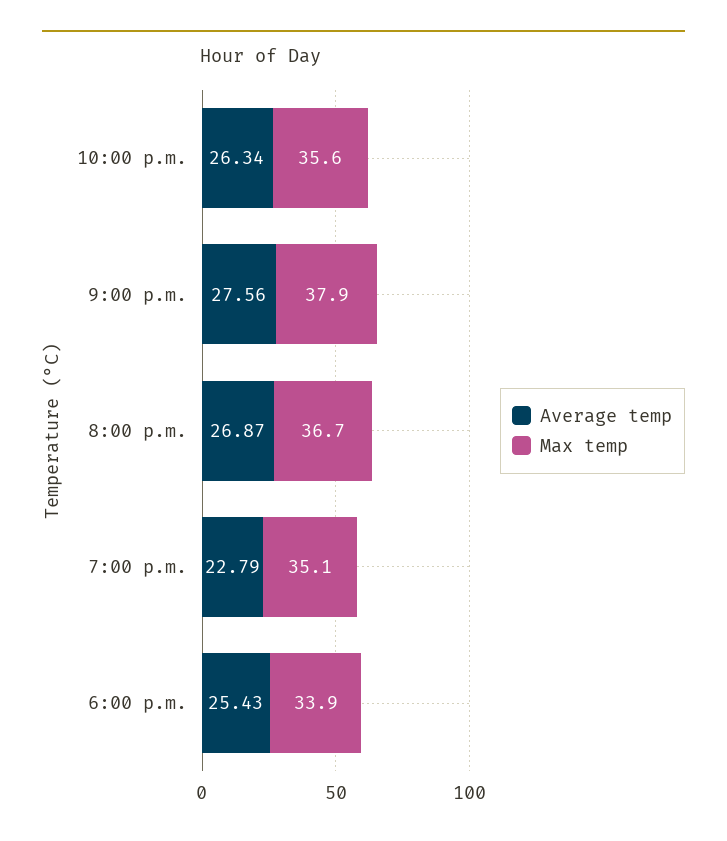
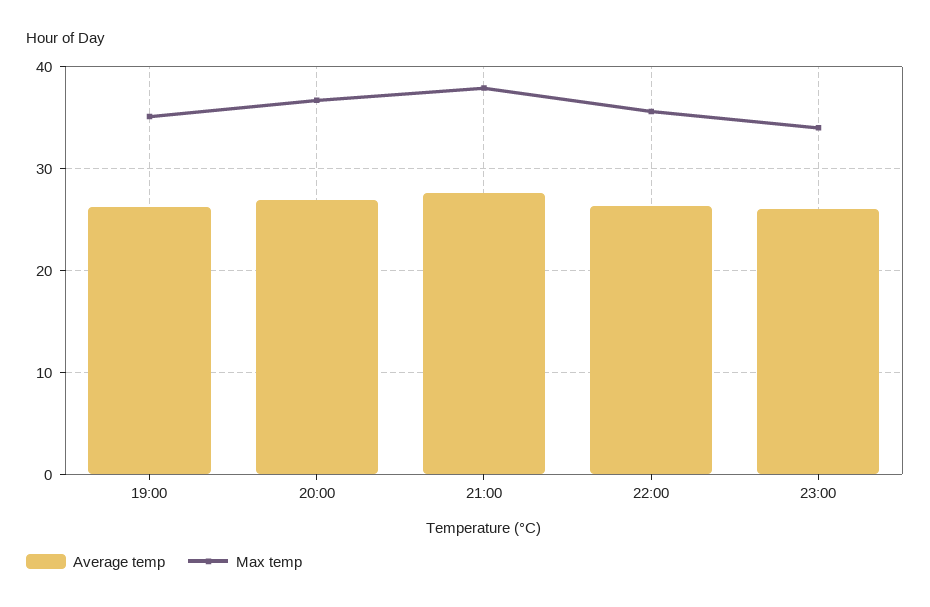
Average temp, 7:00 p.m.: 22.79 -> 26
Average temp, 6:00 p.m.: 25.43 -> none
Max temp, 6:00 p.m.: 33.9 -> none
Average temp, 23:00: none -> 26
Max temp, 23:00: none -> 34

